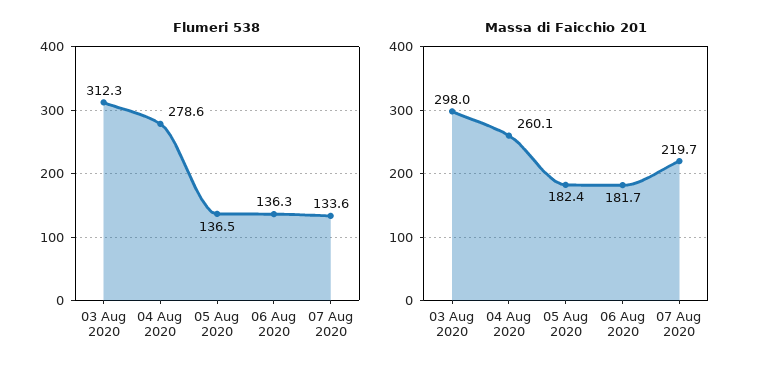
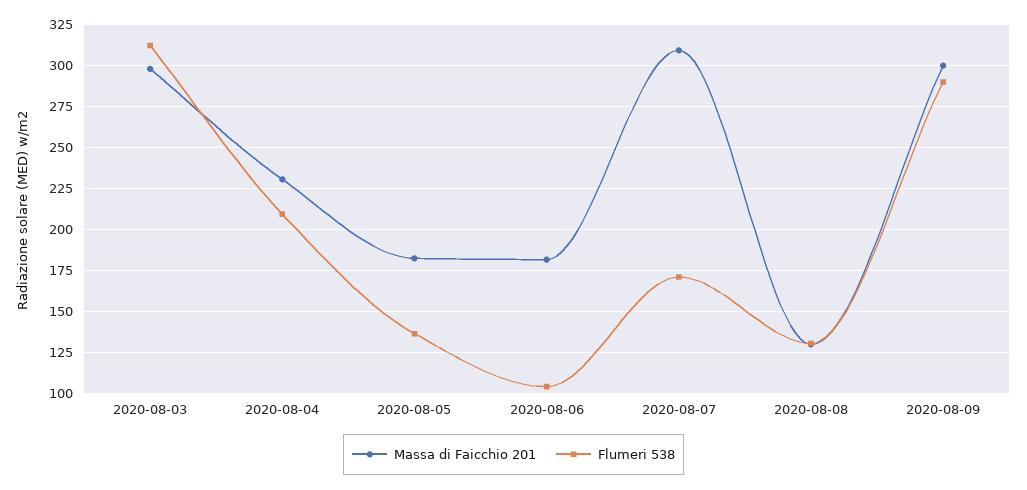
Flumeri 538, 04 Aug 2020: 278.6 -> 210
Flumeri 538, 06 Aug 2020: 136.3 -> 105
Flumeri 538, 07 Aug 2020: 133.6 -> 170
Massa di Faicchio 201, 04 Aug 2020: 260.1 -> 230
Massa di Faicchio 201, 07 Aug 2020: 219.7 -> 310
Massa di Faicchio 201, 2020-08-08: none -> 130
Flumeri 538, 2020-08-08: none -> 130
Massa di Faicchio 201, 2020-08-09: none -> 300
Flumeri 538, 2020-08-09: none -> 290

